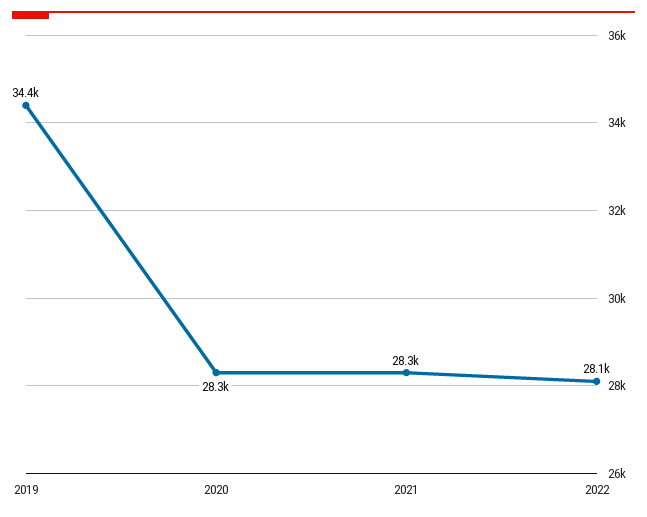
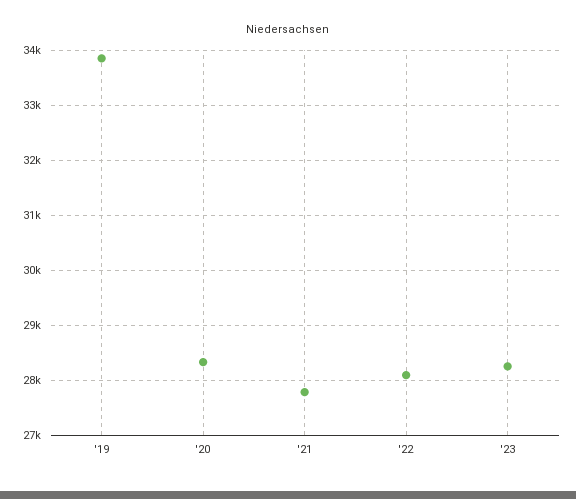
2019: 34400 -> 33800
2021: 28300 -> 27800
'23: none -> 28200

